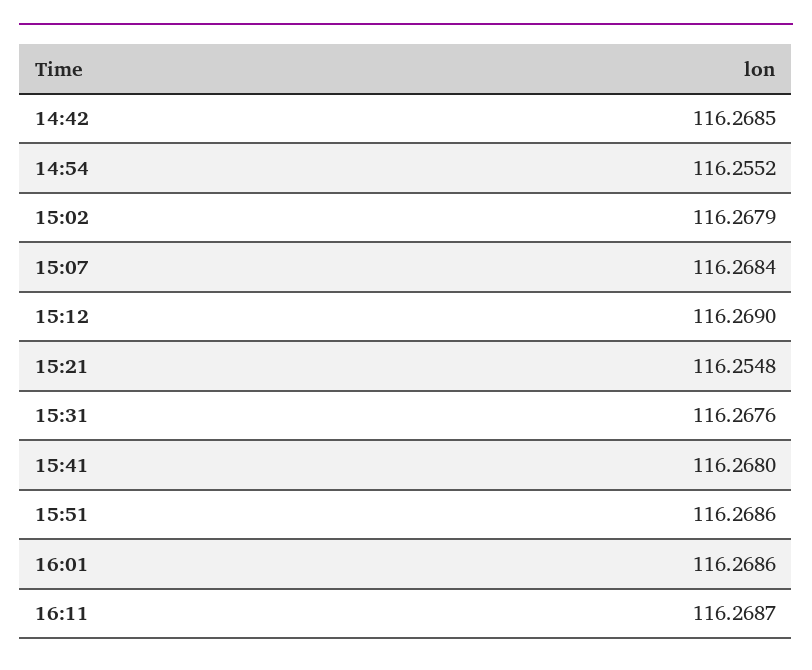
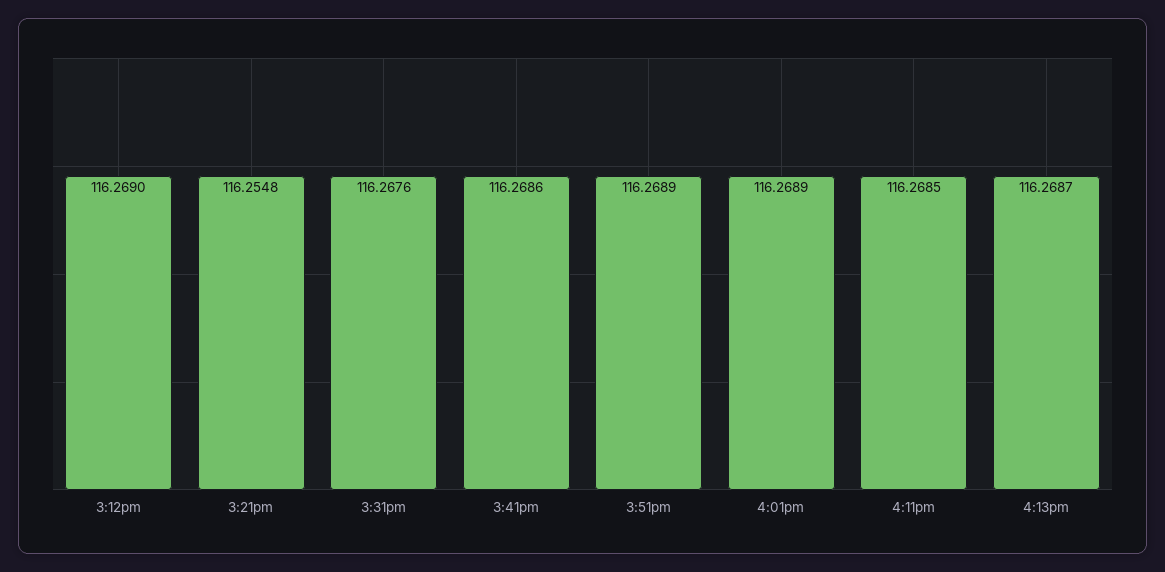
14:42: 116.2685 -> none
14:54: 116.2552 -> none
15:02: 116.2679 -> none
15:07: 116.2684 -> none
15:41: 116.268 -> 116.2686
15:51: 116.2686 -> 116.2689
16:01: 116.2686 -> 116.2689
16:11: 116.2687 -> 116.2685
4:13pm: none -> 116.2687

